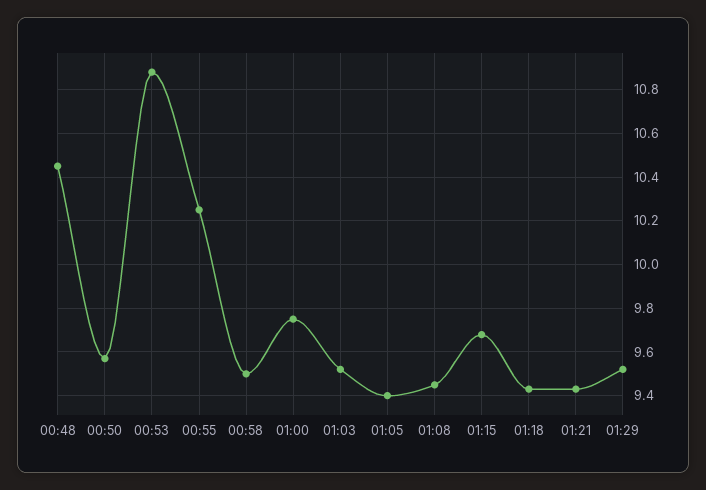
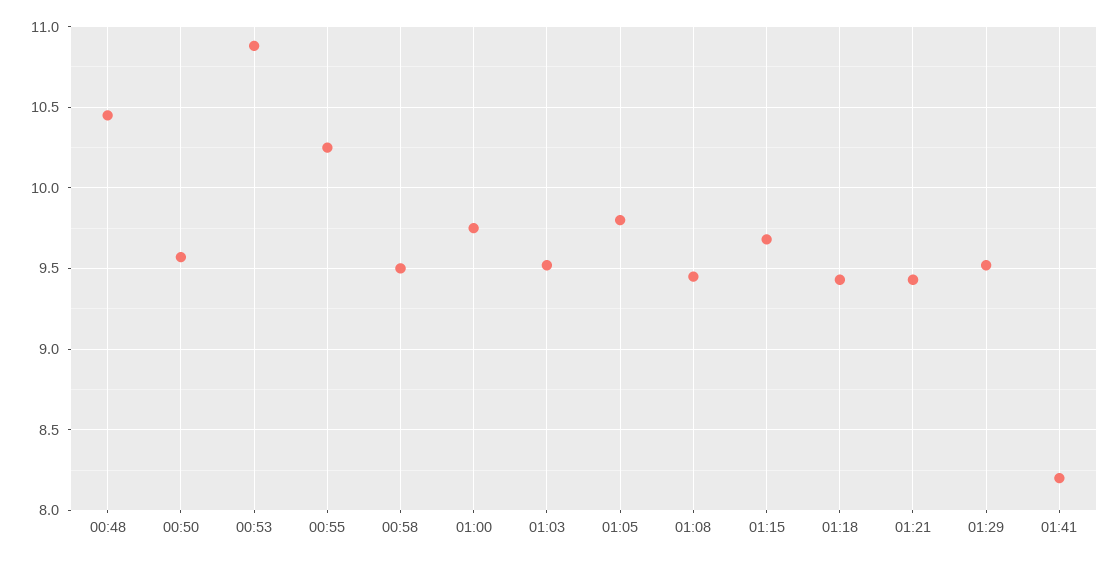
01:05: 9.4 -> 9.8
01:41: none -> 8.2

